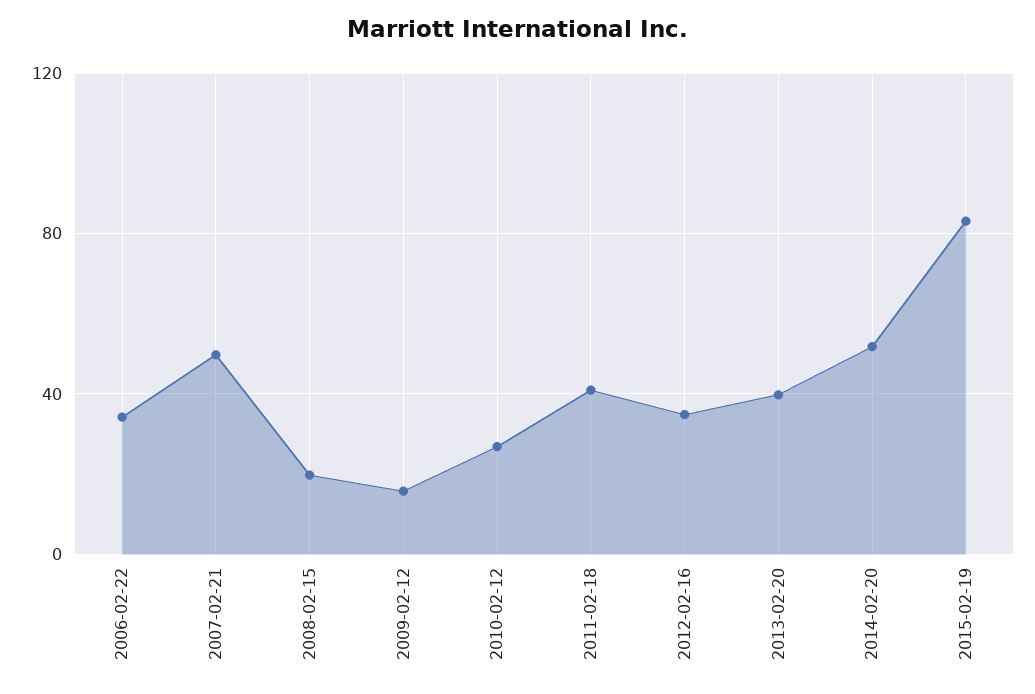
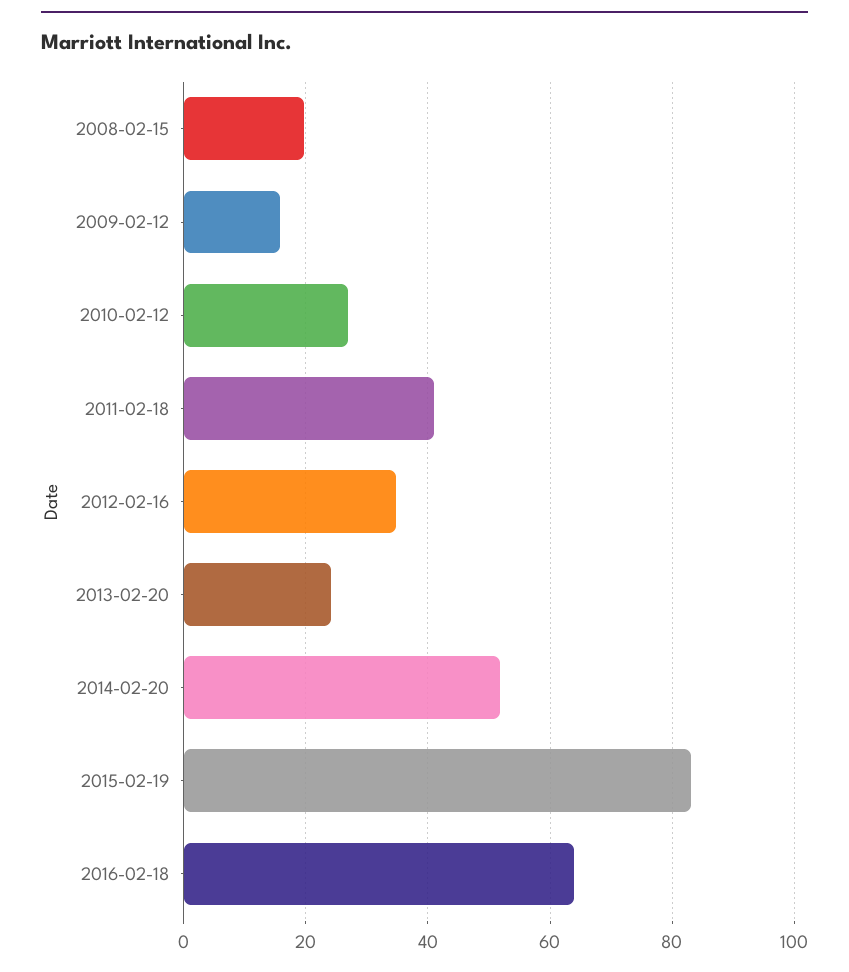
2006-02-22: 35 -> none
2007-02-21: 50 -> none
2013-02-20: 40 -> 24
2016-02-18: none -> 64

